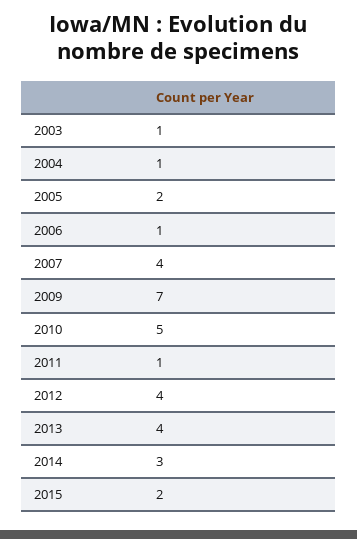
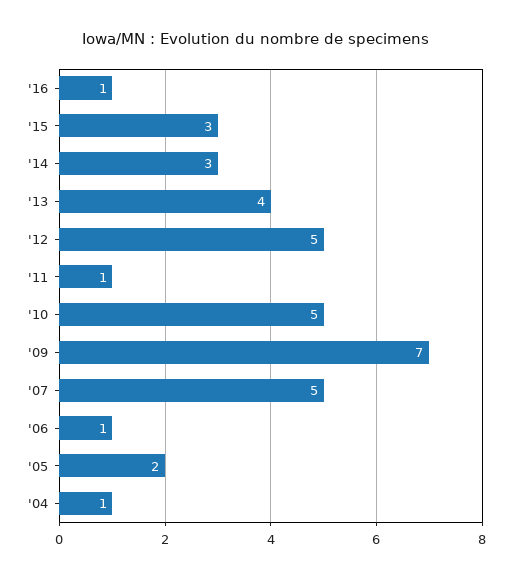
2003: 1 -> none
2007: 4 -> 5
2012: 4 -> 5
2015: 2 -> 3
'16: none -> 1

